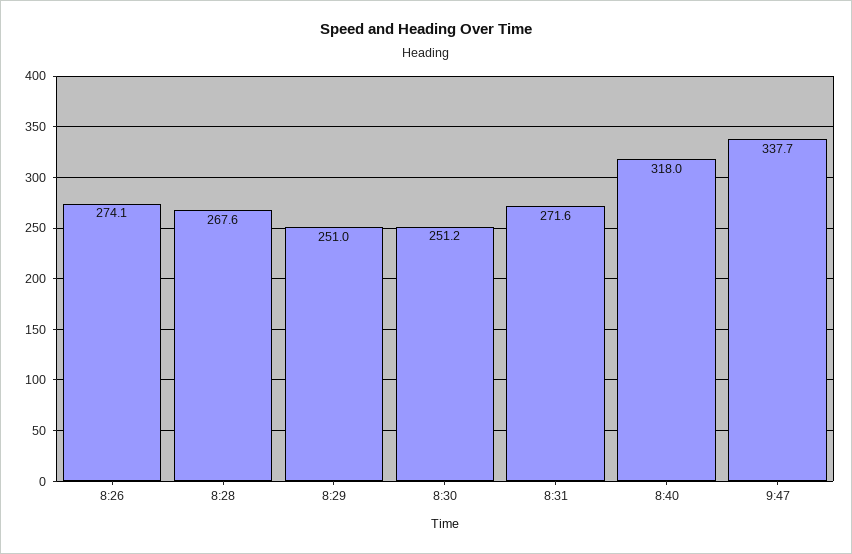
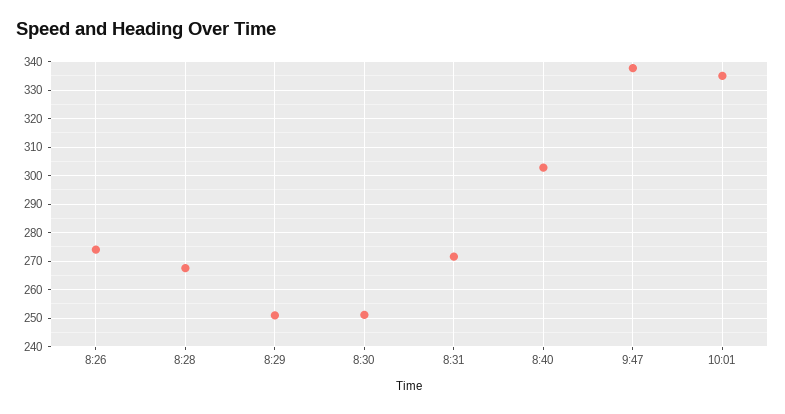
8:40: 318 -> 302.5
10:01: none -> 335

